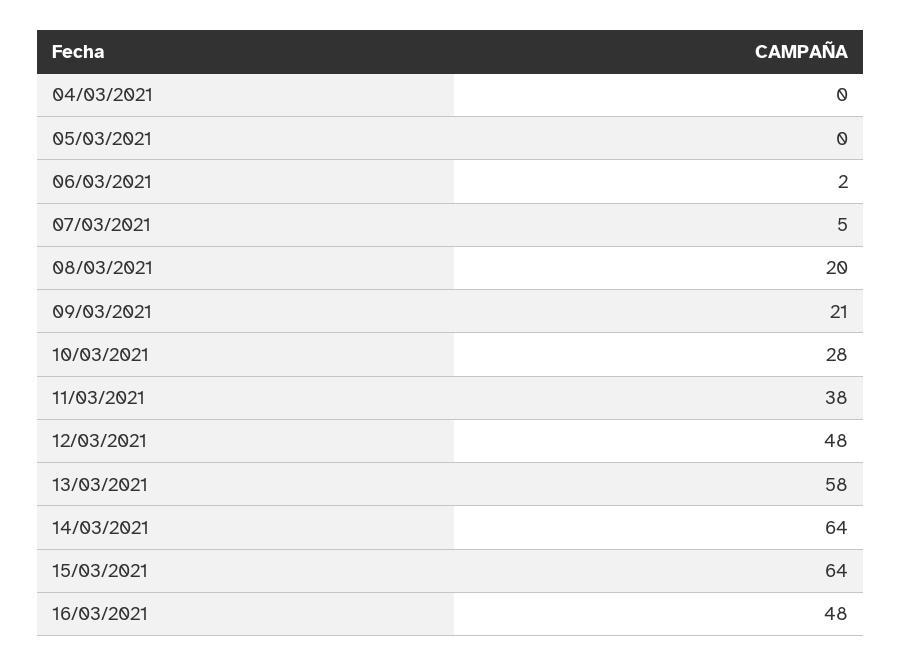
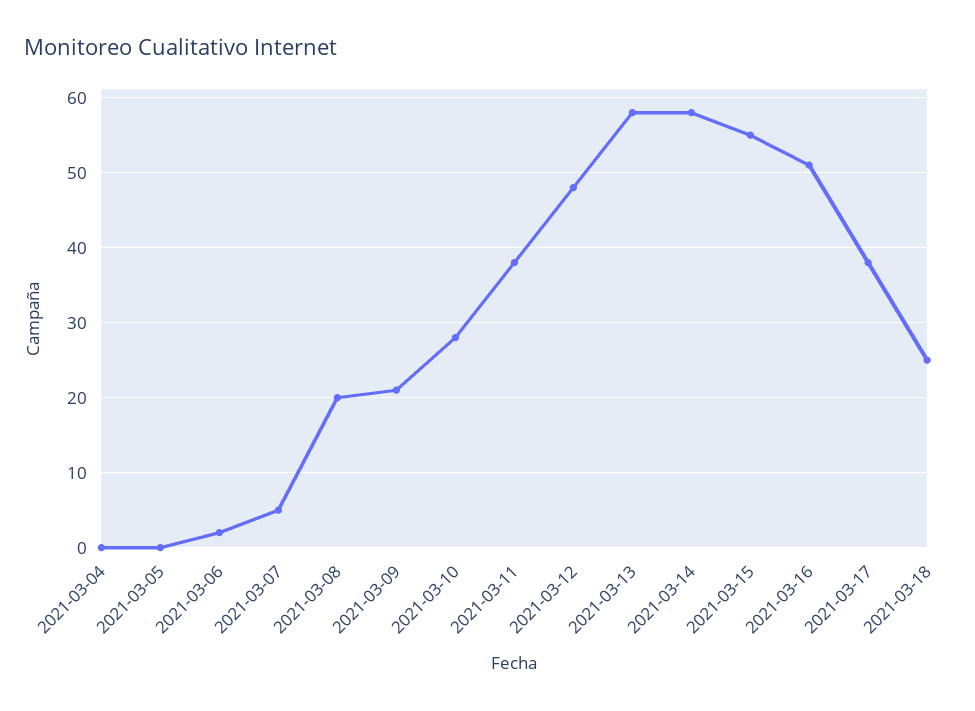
14/03/2021: 64 -> 58
15/03/2021: 64 -> 55
16/03/2021: 48 -> 51
2021-03-17: none -> 38
2021-03-18: none -> 25

